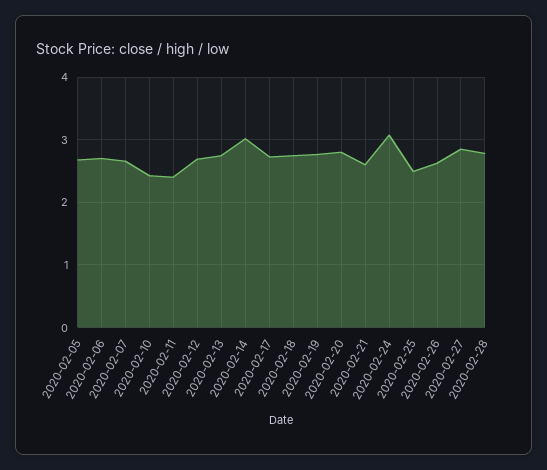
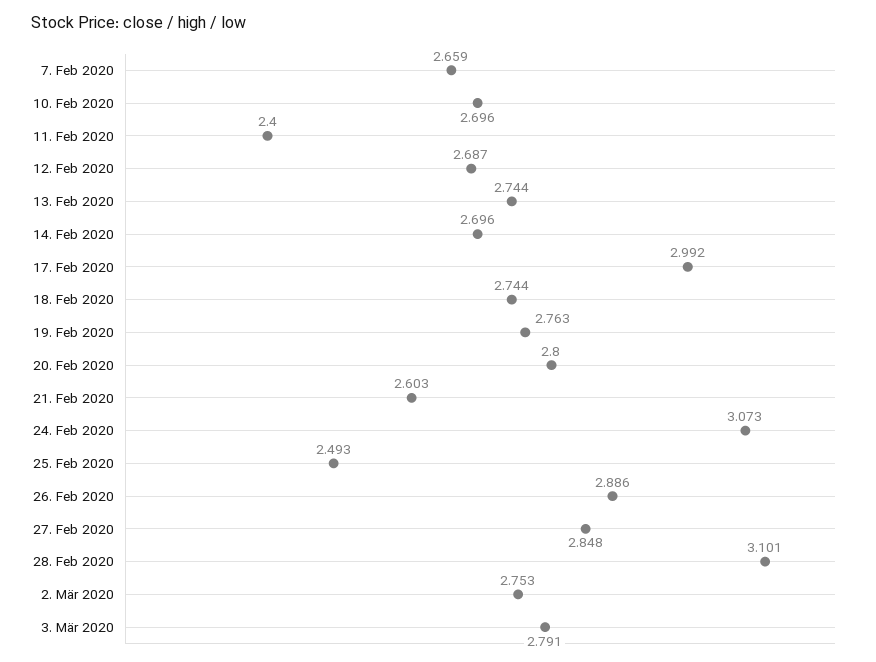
2020-02-05: 2.7 -> none
2020-02-06: 2.7 -> none
2020-02-10: 2.4 -> 2.696
2020-02-14: 3 -> 2.696
2020-02-17: 2.7 -> 2.992
2020-02-26: 2.6 -> 2.886
2020-02-28: 2.8 -> 3.101
2. Mär 2020: none -> 2.753
3. Mär 2020: none -> 2.791

